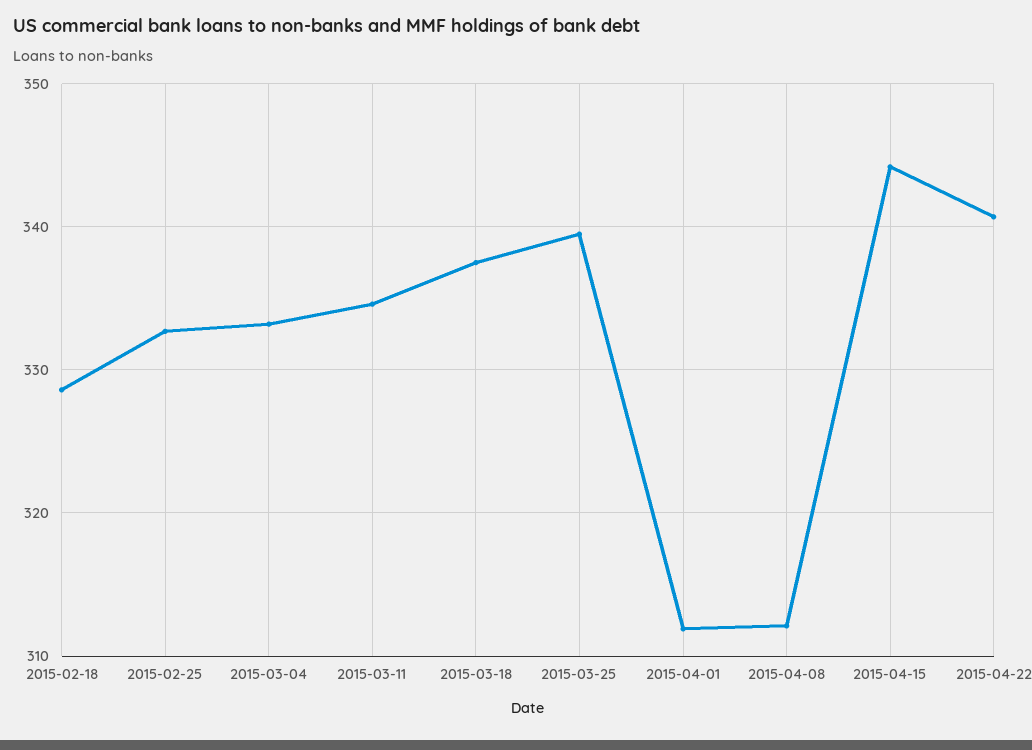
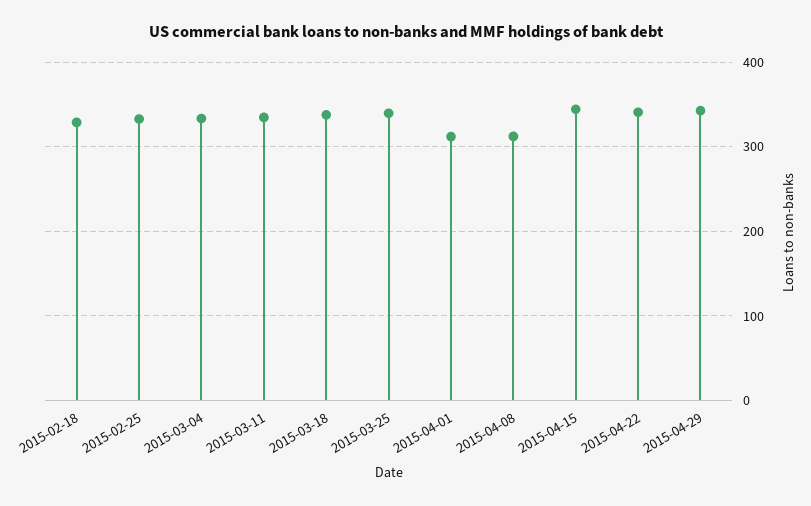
2015-04-29: none -> 340

